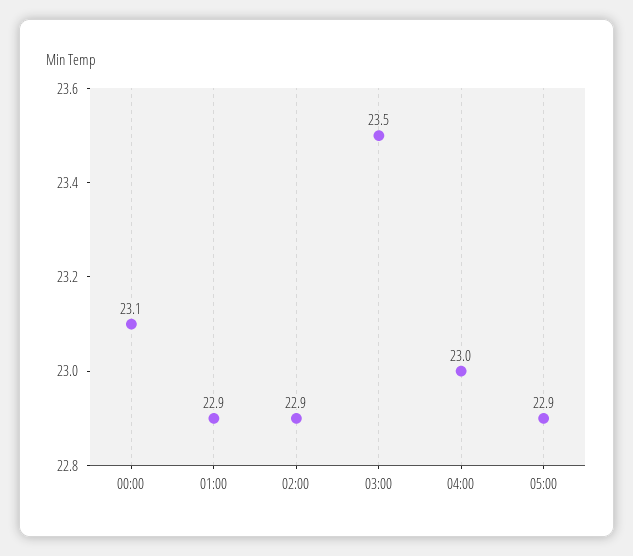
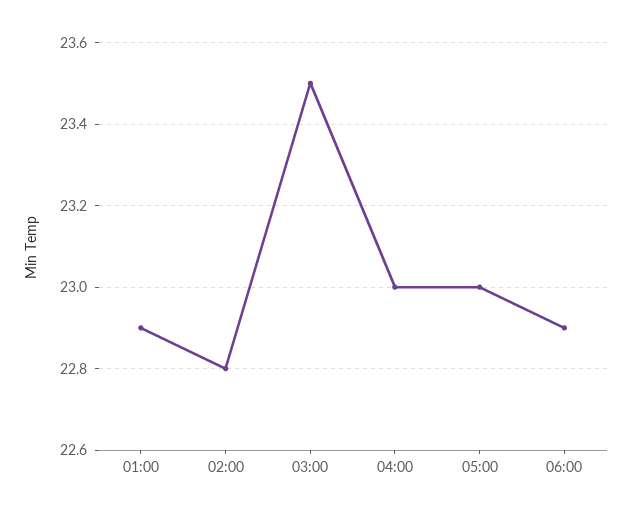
00:00: 23.1 -> none
02:00: 22.9 -> 22.8
05:00: 22.9 -> 23
06:00: none -> 22.9

